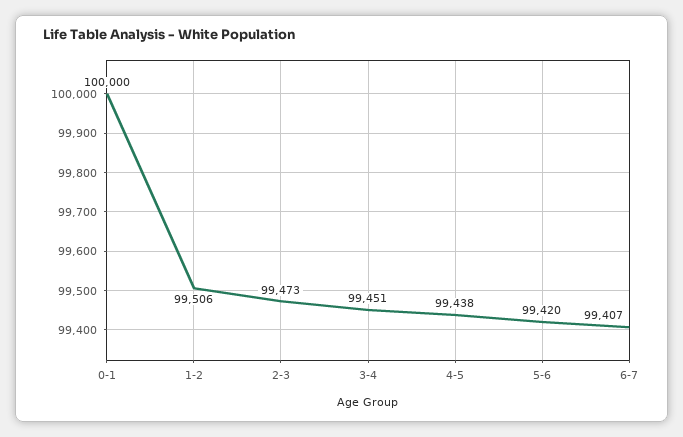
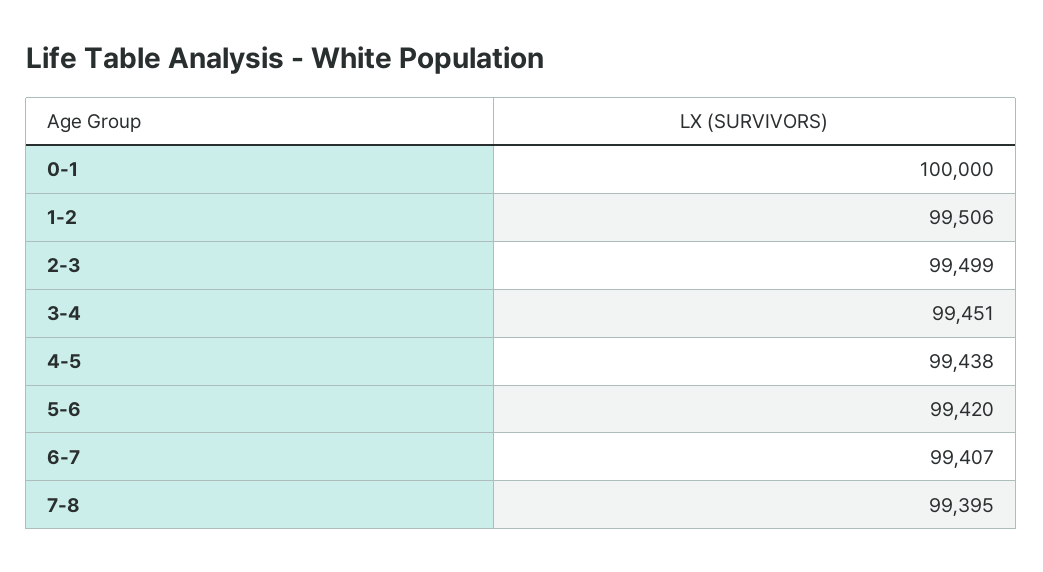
2-3: 99473 -> 99499
7-8: none -> 99395

